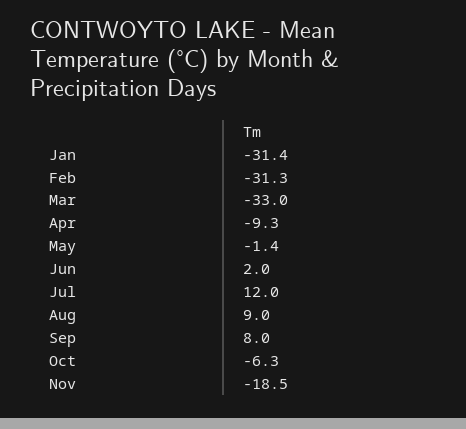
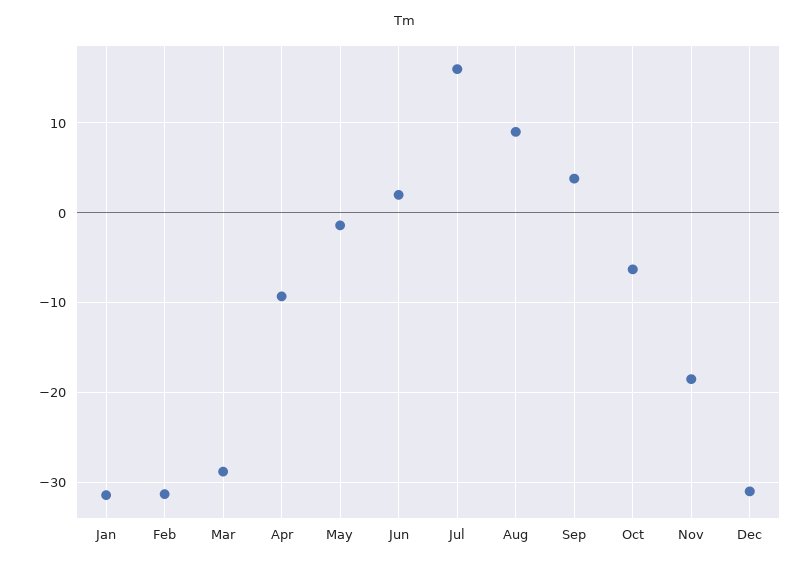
Mar: -33 -> -29
Jul: 12 -> 16
Sep: 8 -> 4
Dec: none -> -31

